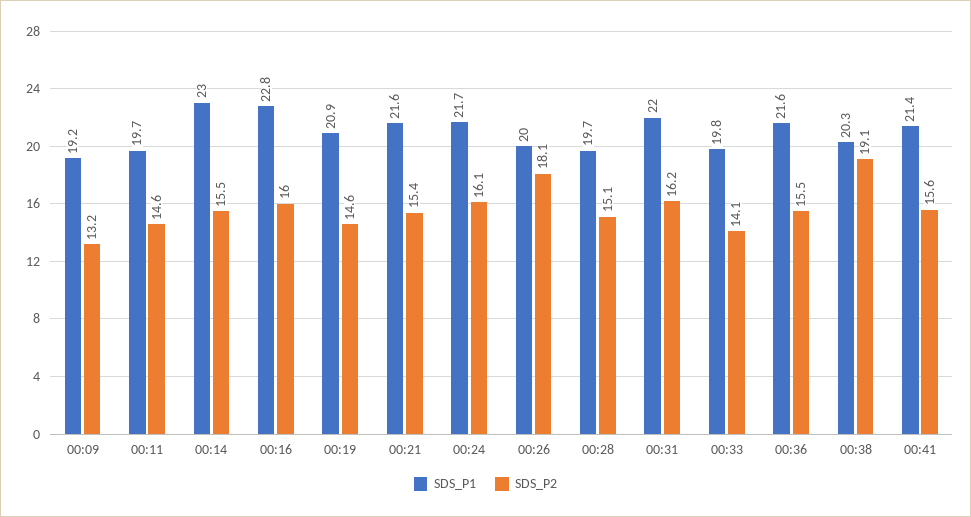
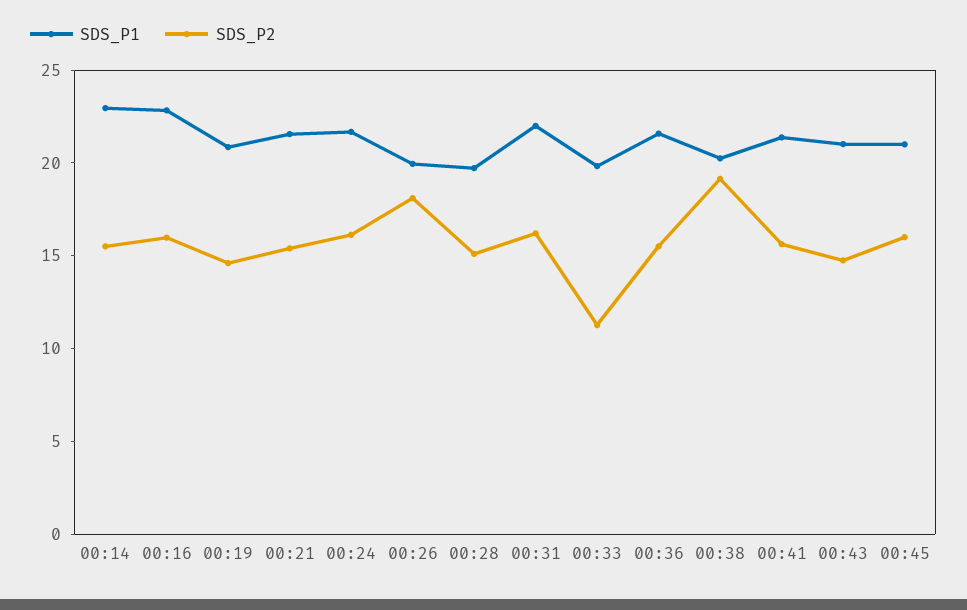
SDS_P1, 00:09: 19.2 -> none
SDS_P2, 00:09: 13.2 -> none
SDS_P1, 00:11: 19.7 -> none
SDS_P2, 00:11: 14.6 -> none
SDS_P2, 00:33: 14.1 -> 11
SDS_P1, 00:43: none -> 21
SDS_P2, 00:43: none -> 15
SDS_P1, 00:45: none -> 21
SDS_P2, 00:45: none -> 16

